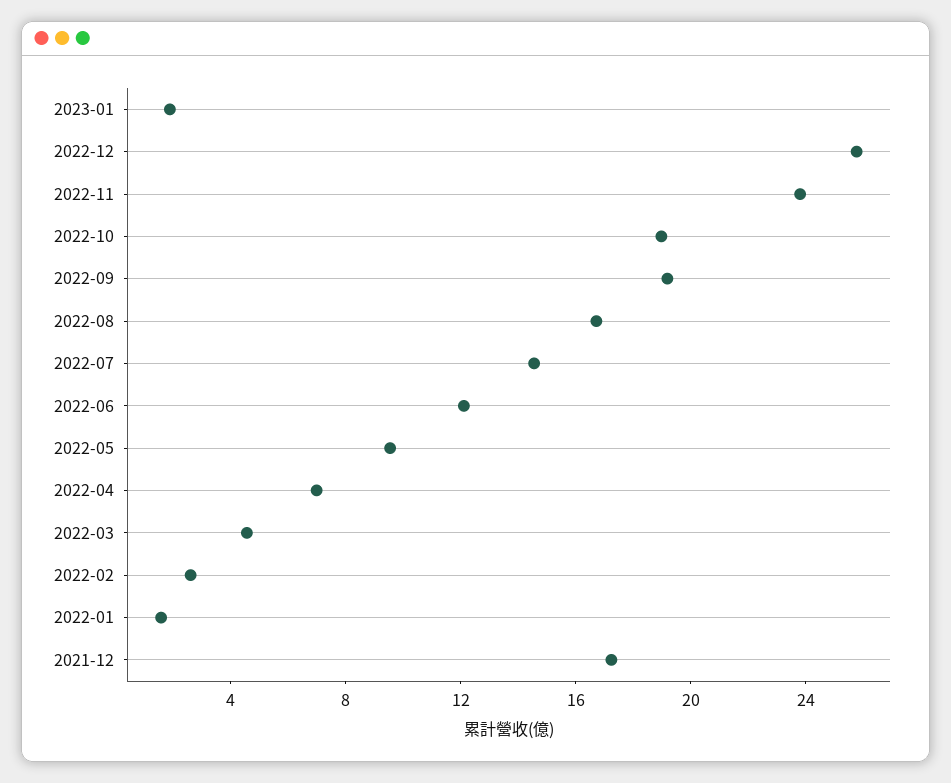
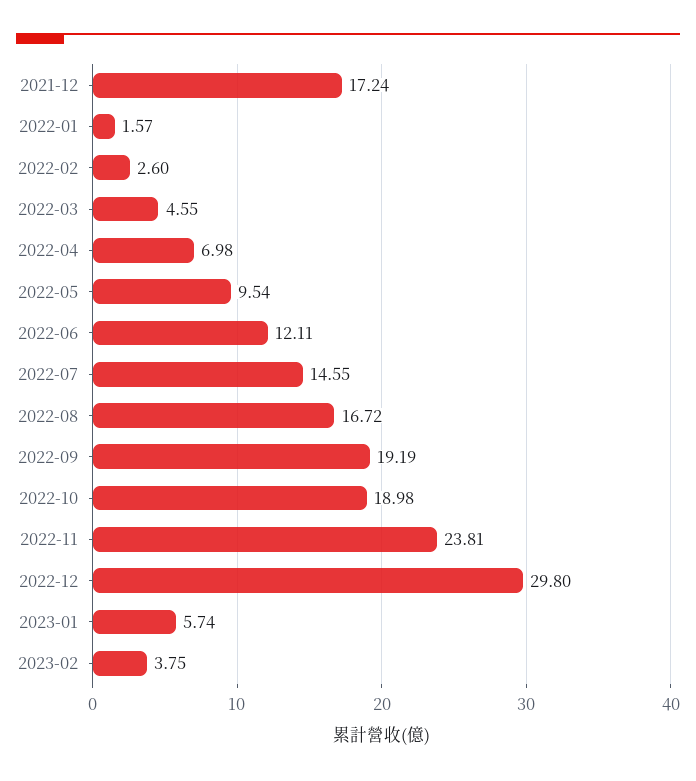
2023-01: 2 -> 5.74
2022-12: 26 -> 29.8
2023-02: none -> 3.75

